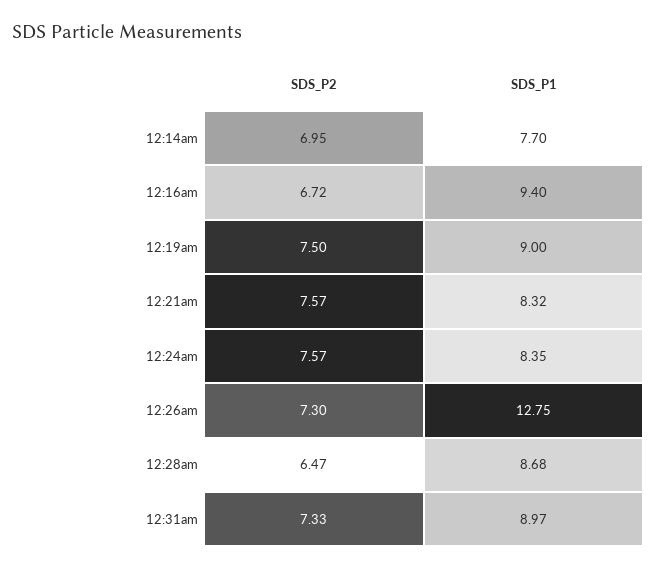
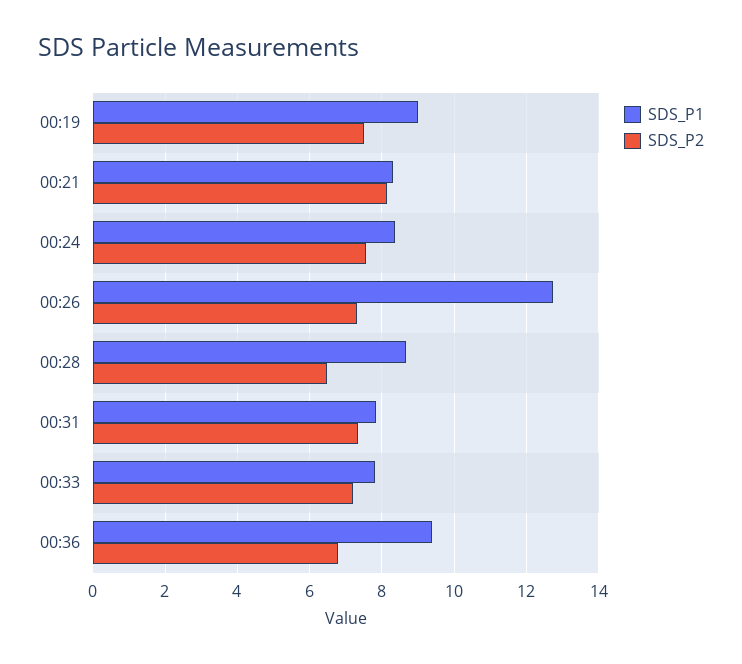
SDS_P2, 12:14am: 6.95 -> none
SDS_P1, 12:14am: 7.7 -> none
SDS_P2, 12:16am: 6.72 -> none
SDS_P1, 12:16am: 9.4 -> none
SDS_P2, 12:21am: 7.57 -> 8.2
SDS_P1, 12:31am: 8.97 -> 7.8
SDS_P1, 00:33: none -> 7.8
SDS_P2, 00:33: none -> 7.2
SDS_P1, 00:36: none -> 9.4
SDS_P2, 00:36: none -> 6.8

